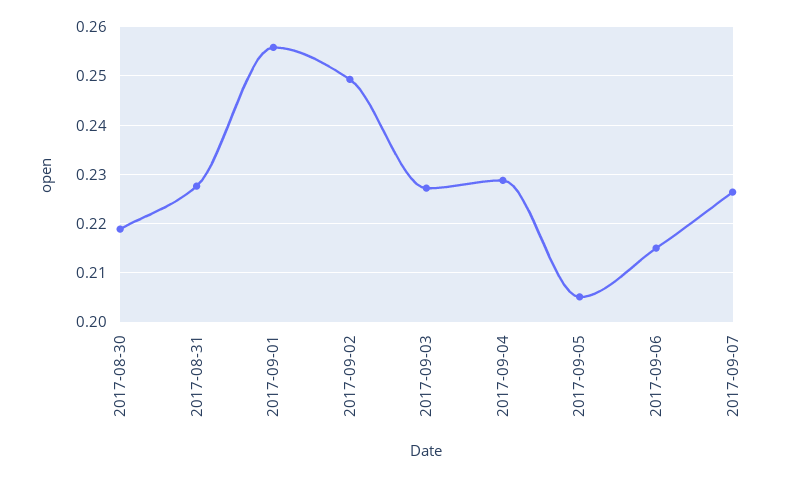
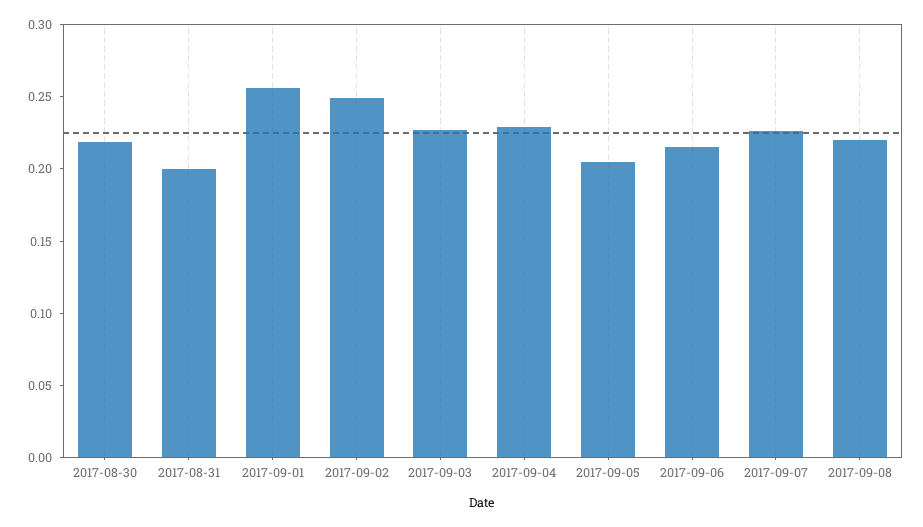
2017-08-31: 0.228 -> 0.2
2017-09-08: none -> 0.22

